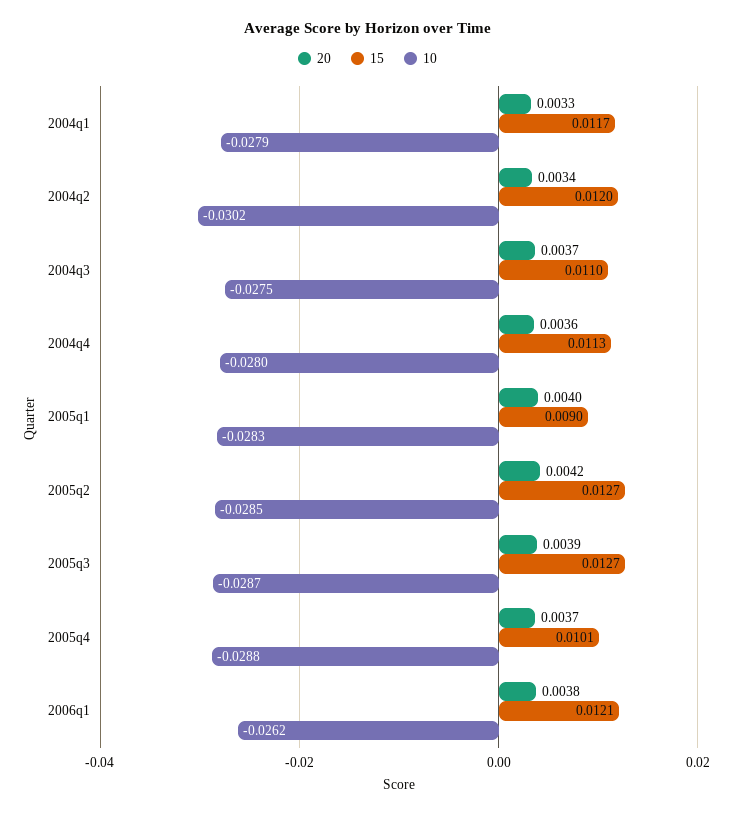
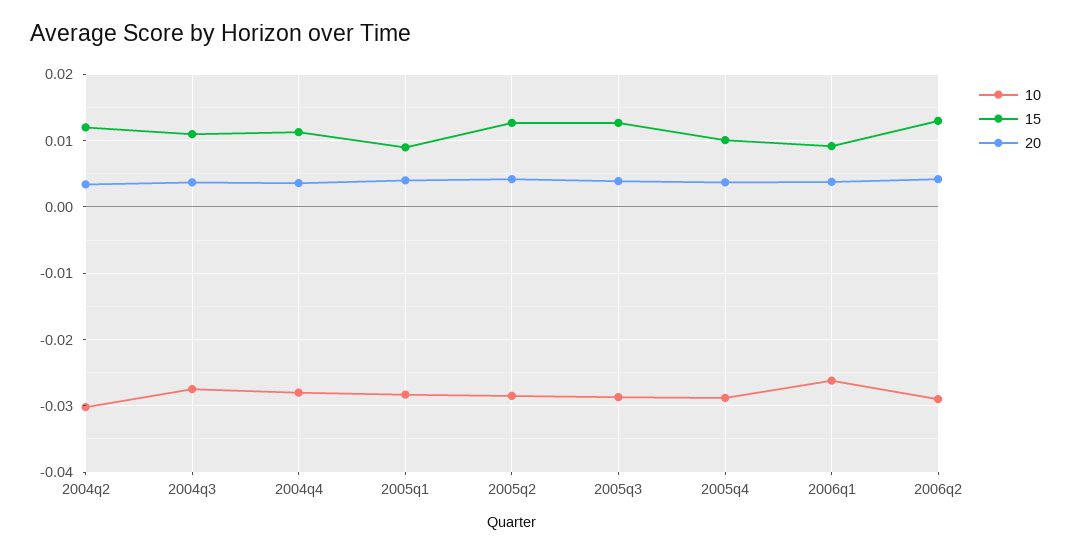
20, 2004q1: 0.0033 -> none
15, 2004q1: 0.0117 -> none
10, 2004q1: -0.0279 -> none
15, 2006q1: 0.0121 -> 0.009
10, 2006q2: none -> -0.029
15, 2006q2: none -> 0.013
20, 2006q2: none -> 0.004

